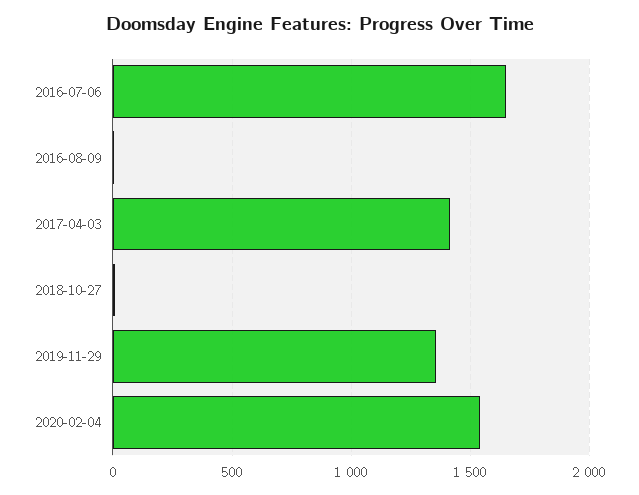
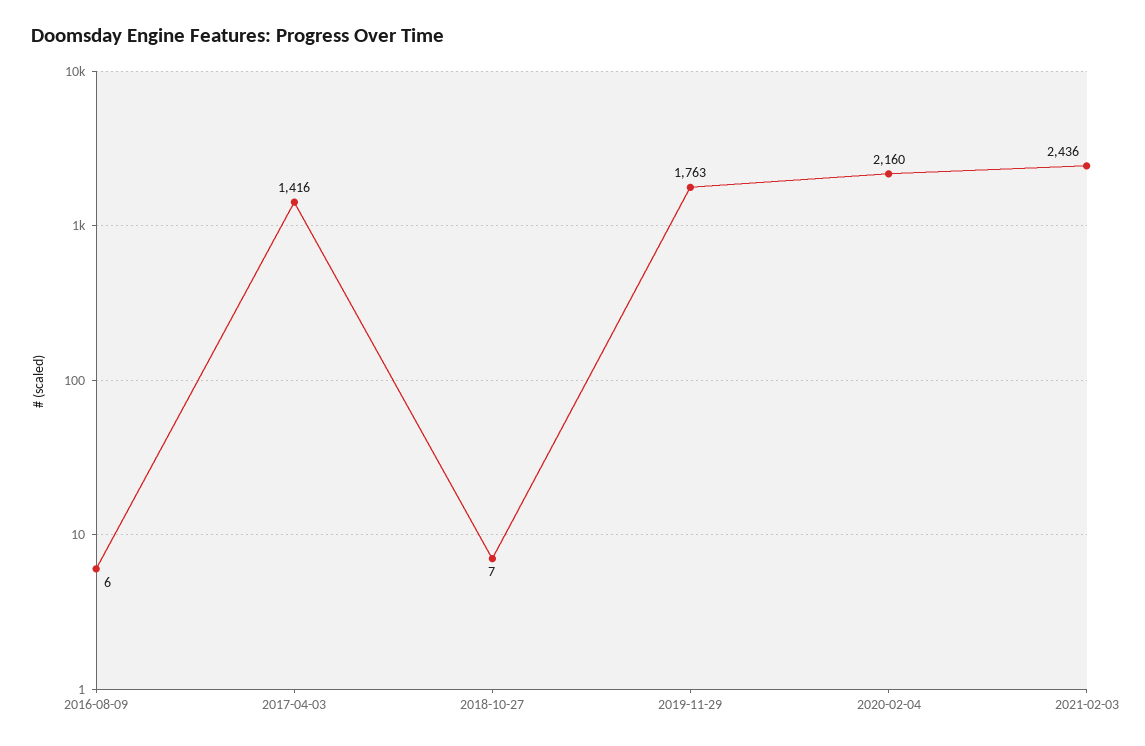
2016-07-06: 1650 -> none
2019-11-29: 1350 -> 1763
2020-02-04: 1550 -> 2160
2021-02-03: none -> 2436

